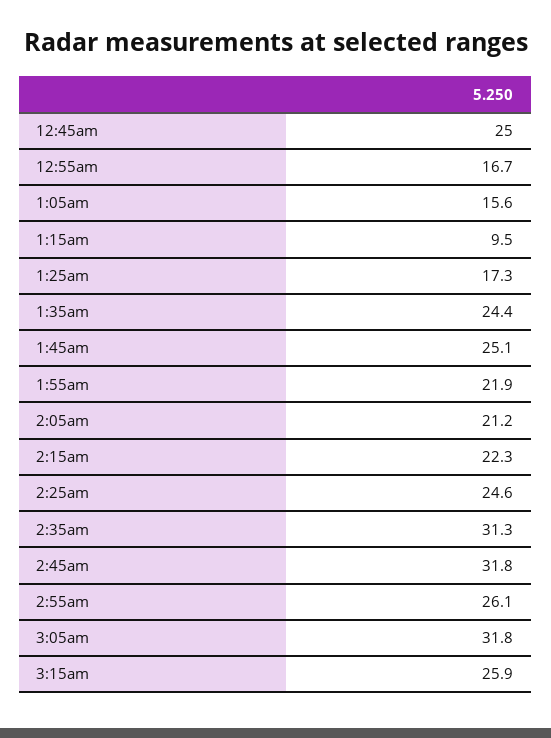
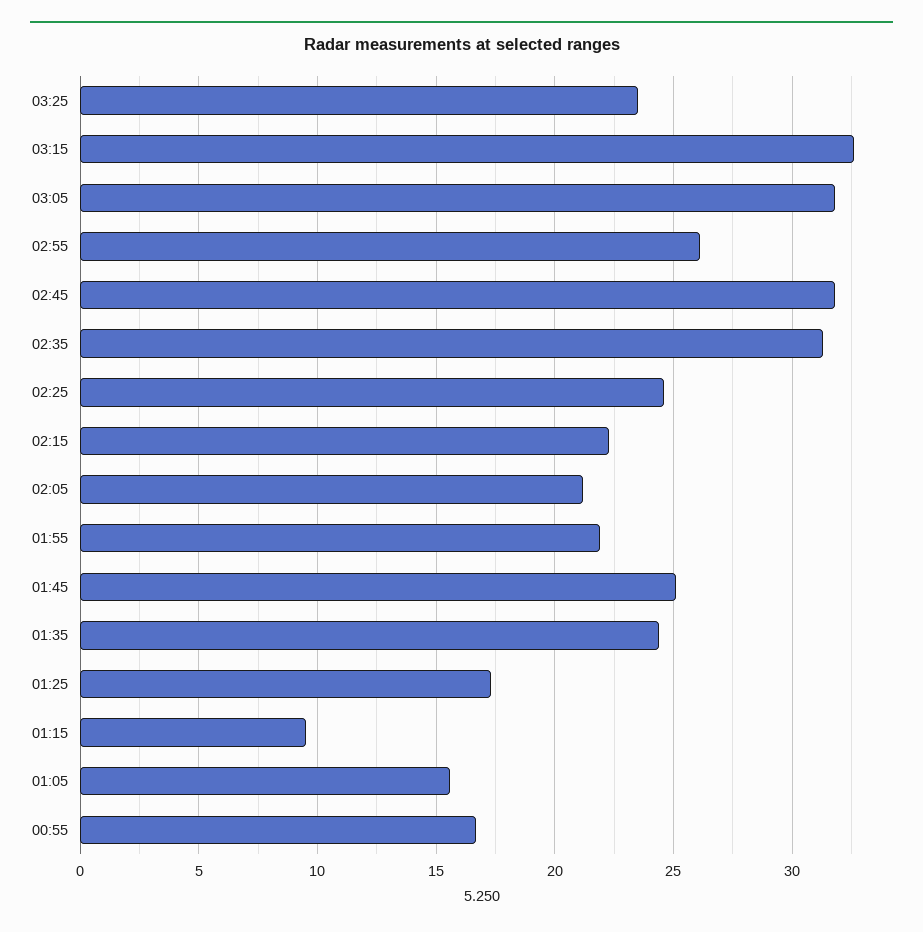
12:45am: 25 -> none
3:15am: 25.9 -> 32.5
03:25: none -> 23.5

